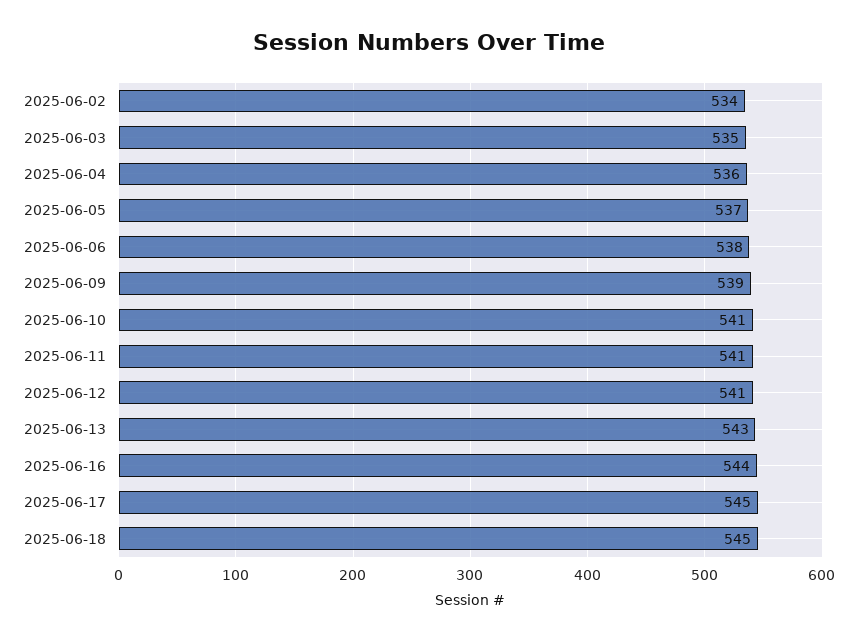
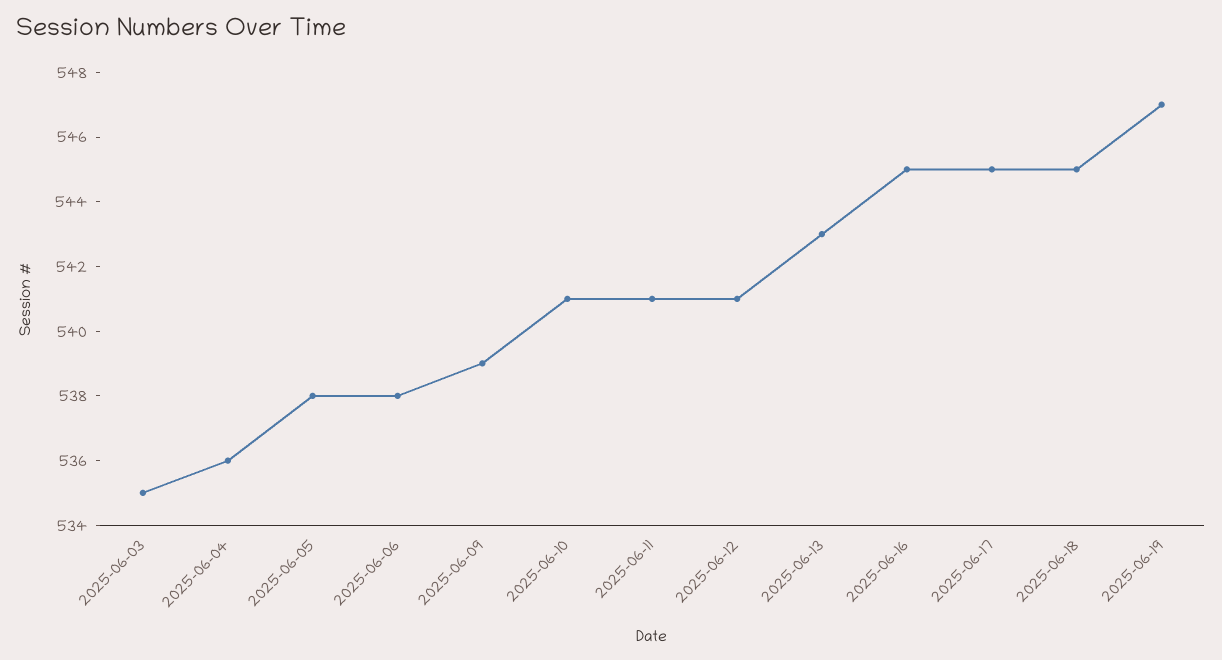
2025-06-02: 534 -> none
2025-06-05: 537 -> 538
2025-06-16: 544 -> 545
2025-06-19: none -> 547

